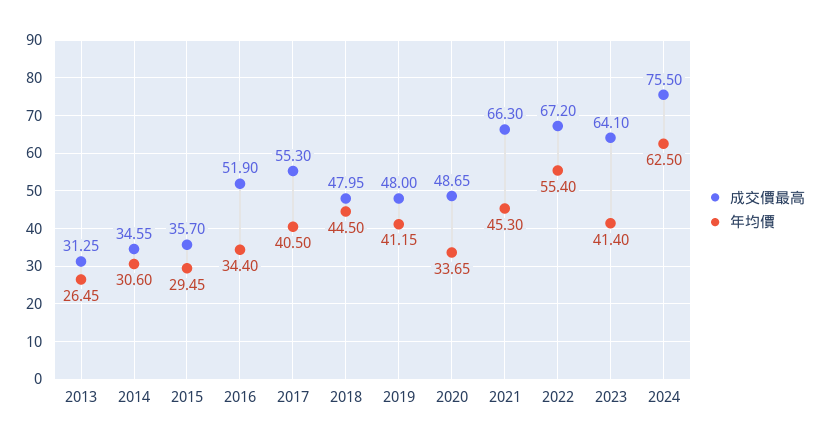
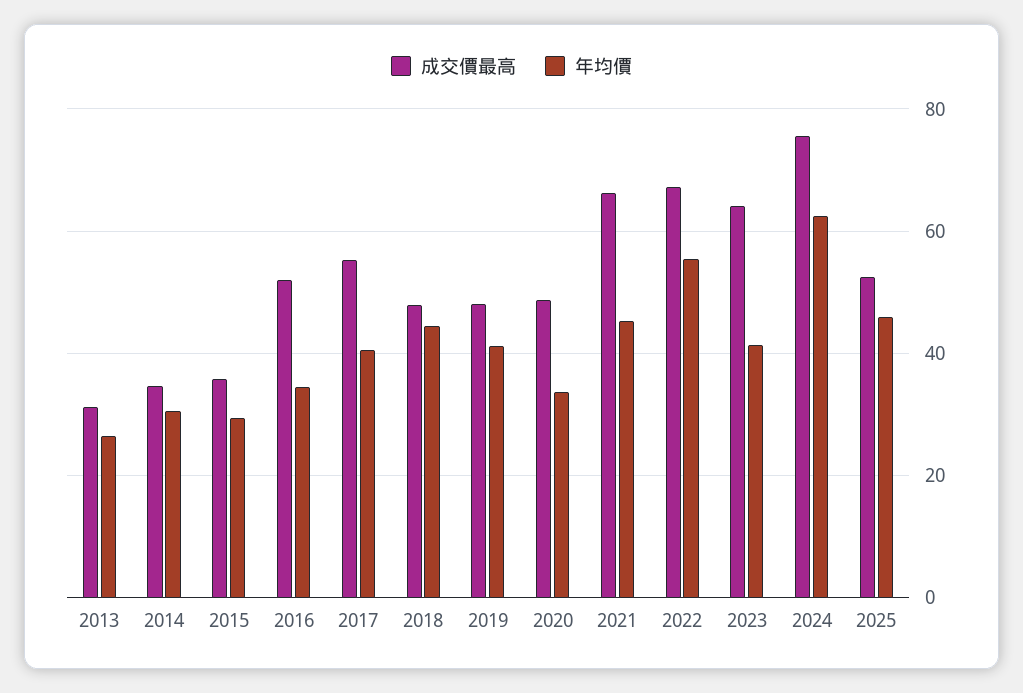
成交價最高, 2025: none -> 52
年均價, 2025: none -> 46

